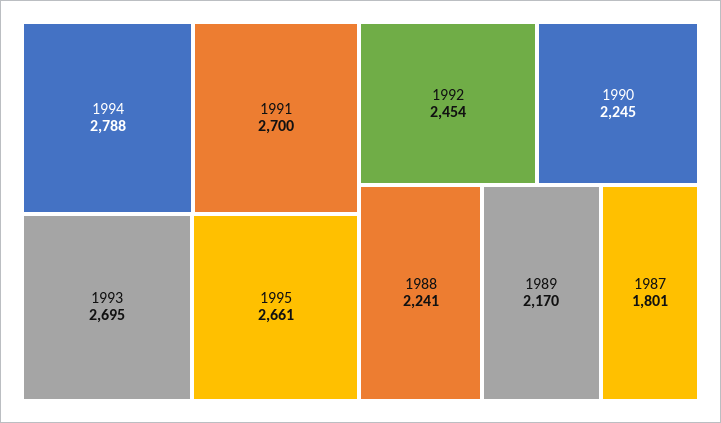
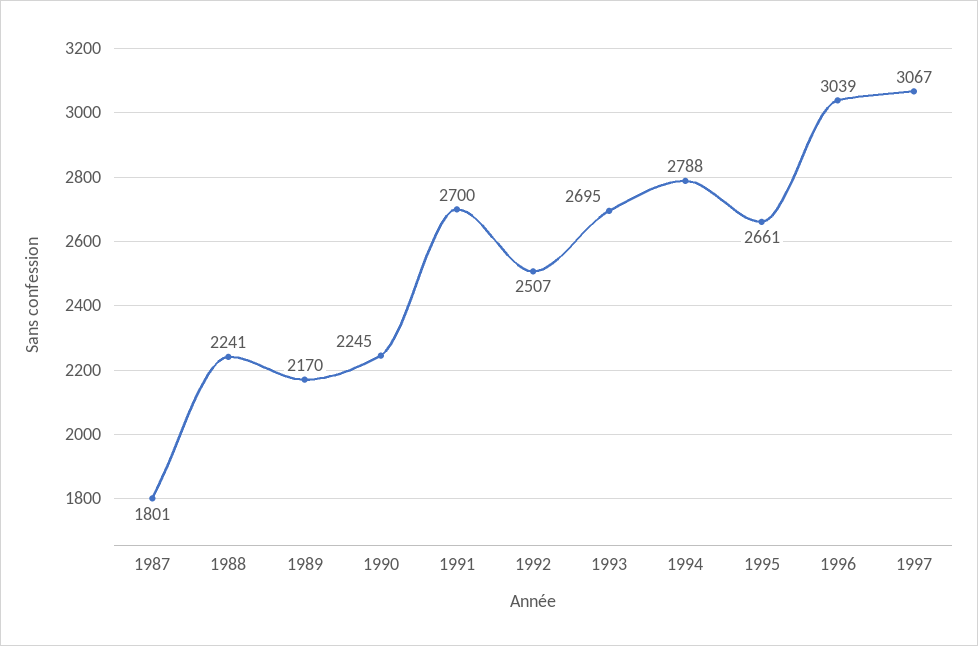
1992: 2454 -> 2507
1996: none -> 3039
1997: none -> 3067

